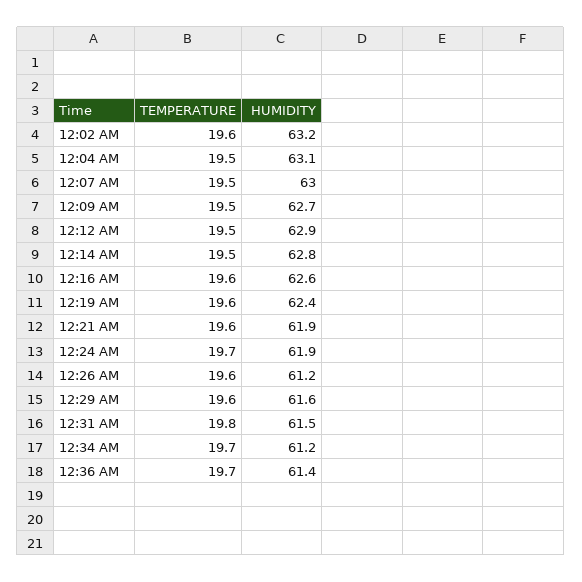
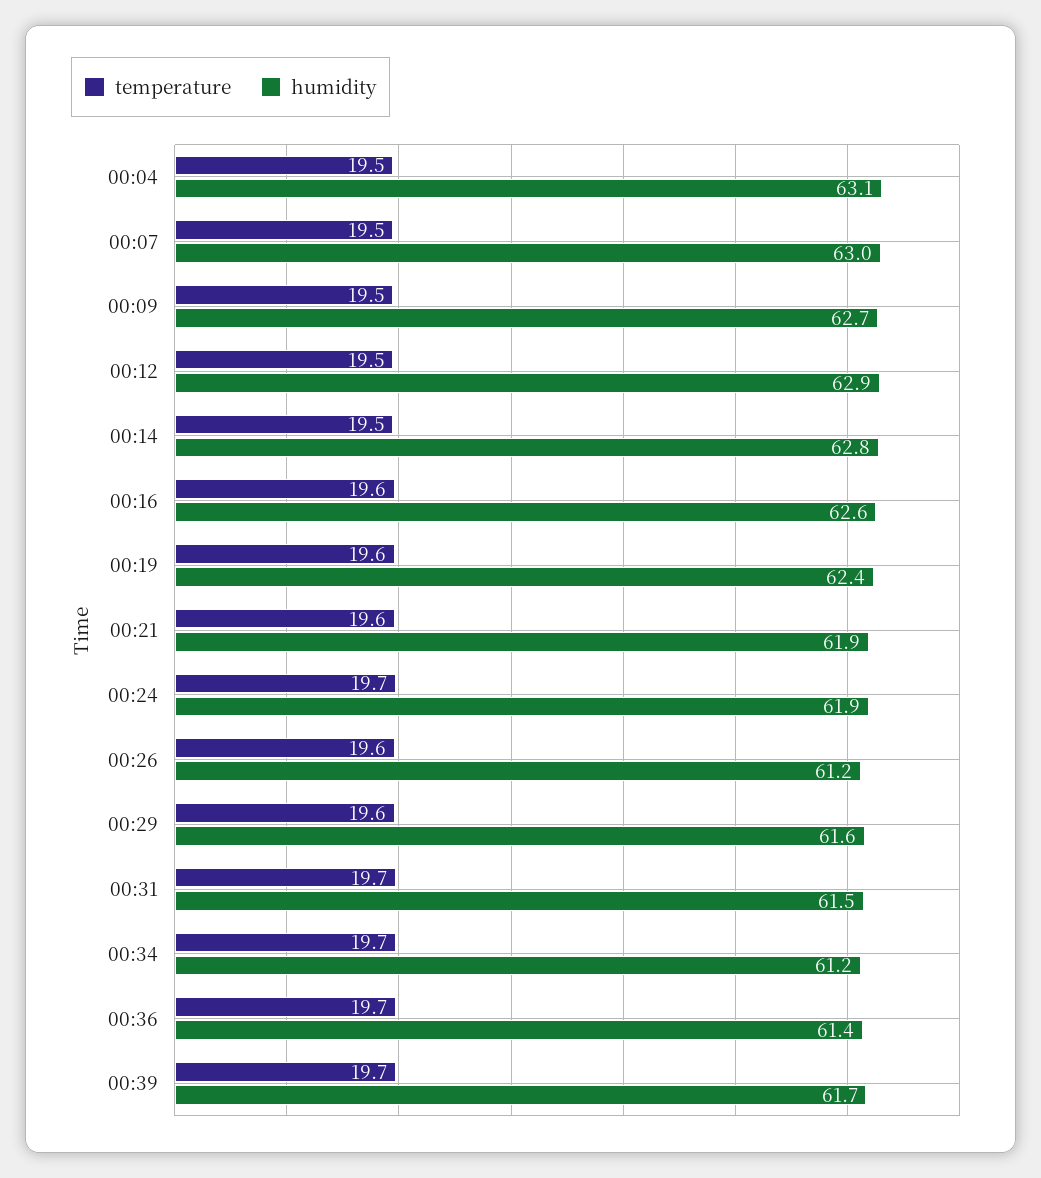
TEMPERATURE, 12:02 AM: 19.6 -> none
HUMIDITY, 12:02 AM: 63.2 -> none
TEMPERATURE, 12:31 AM: 19.8 -> 19.7
TEMPERATURE, 00:39: none -> 19.7
HUMIDITY, 00:39: none -> 61.7

